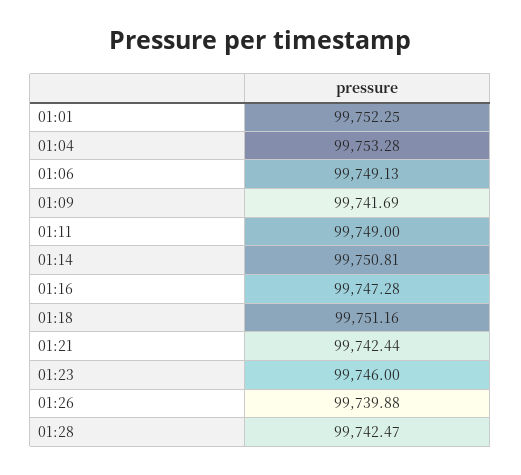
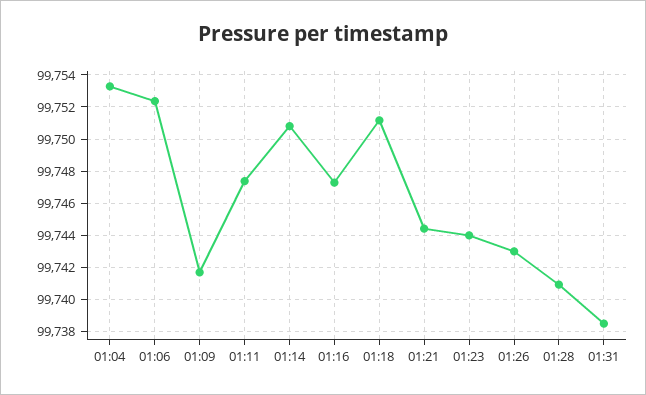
01:01: 99752.25 -> none
01:06: 99749.13 -> 99752.5
01:11: 99749 -> 99747.5
01:21: 99742.44 -> 99744.5
01:23: 99746 -> 99744
01:26: 99739.88 -> 99743
01:28: 99742.47 -> 99741
01:31: none -> 99738.5

